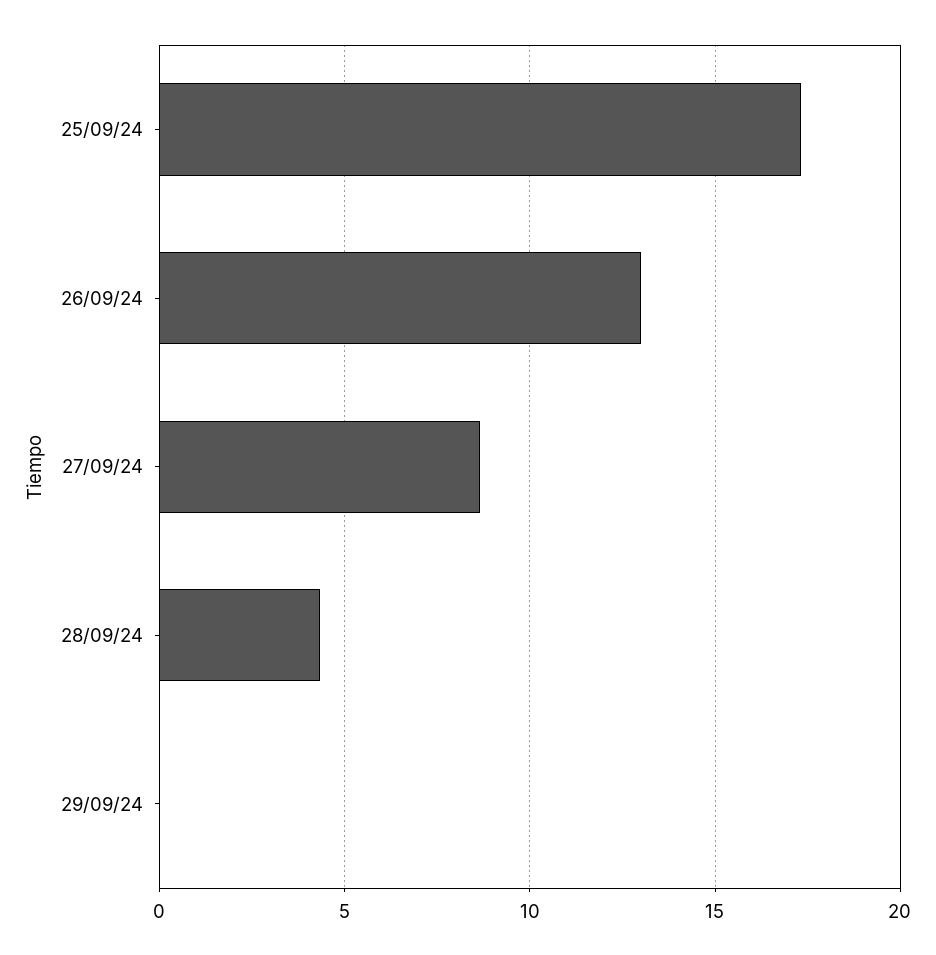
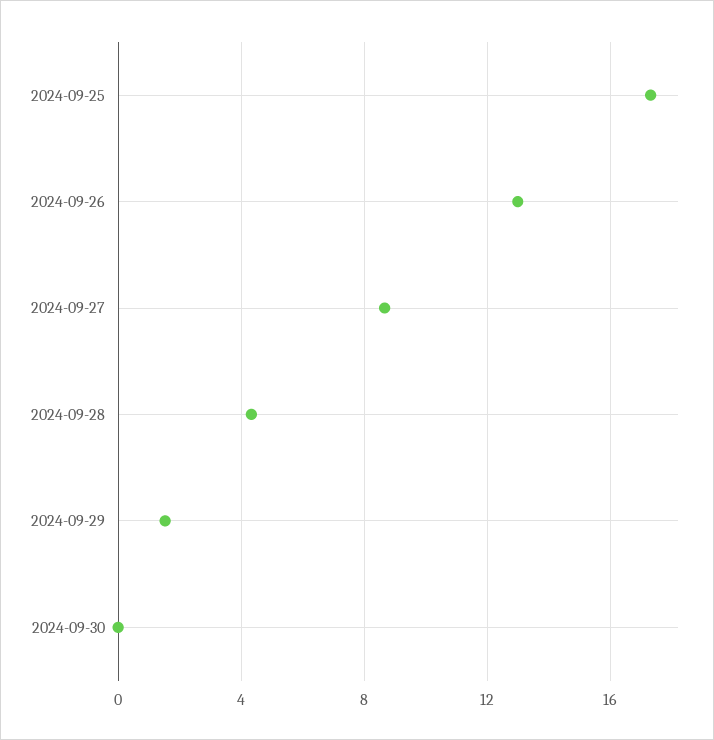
29/09/24: 0 -> 1.5
2024-09-30: none -> 0

